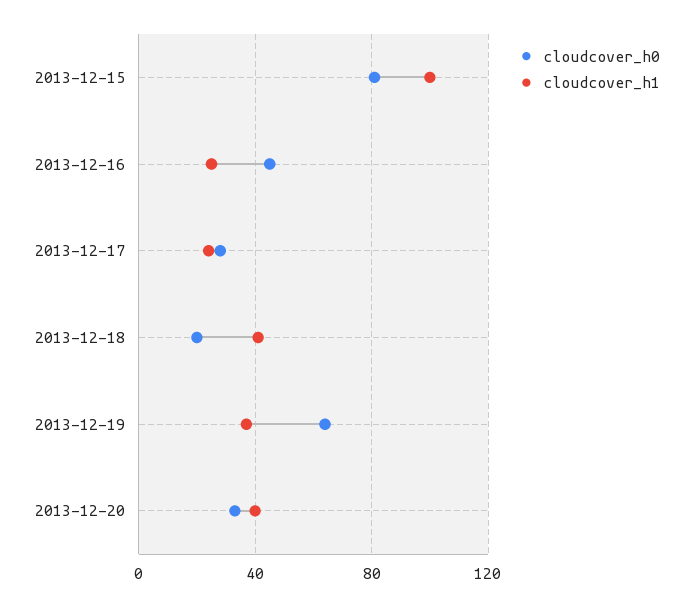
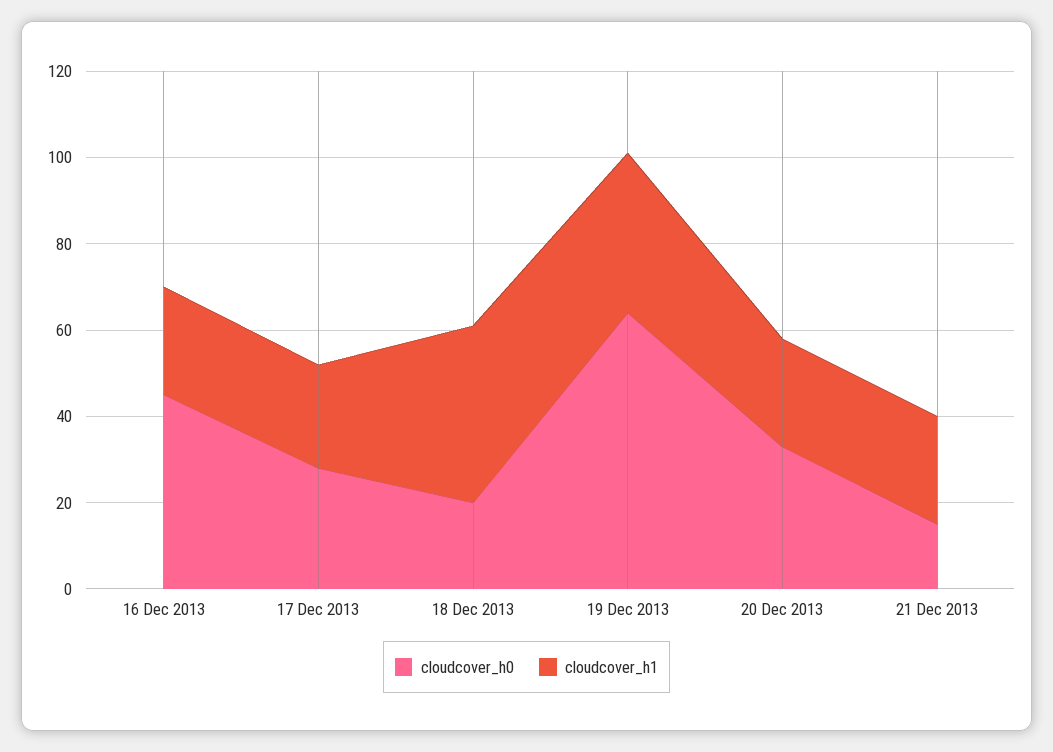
cloudcover_h0, 2013-12-15: 80 -> none
cloudcover_h1, 2013-12-15: 100 -> none
cloudcover_h1, 2013-12-20: 40 -> 25
cloudcover_h0, 21 Dec 2013: none -> 15
cloudcover_h1, 21 Dec 2013: none -> 25

